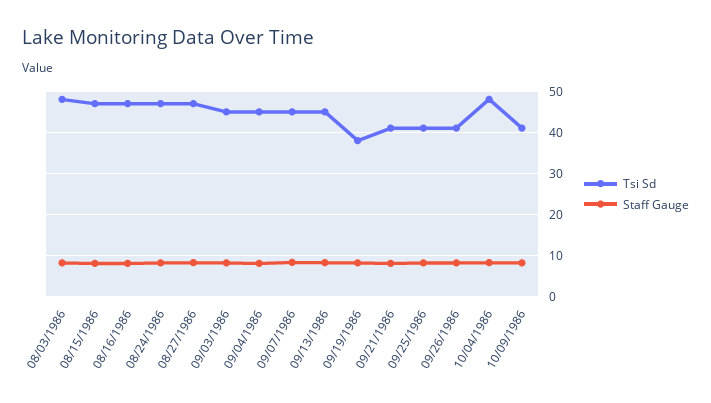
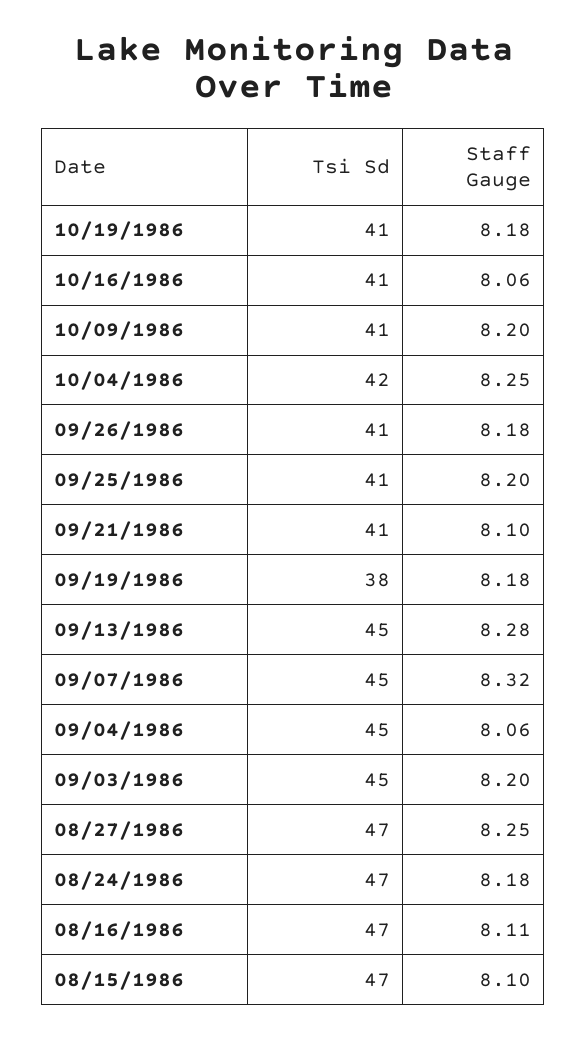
Tsi Sd, 08/03/1986: 48 -> none
Staff Gauge, 08/03/1986: 8 -> none
Tsi Sd, 10/04/1986: 48 -> 42
Tsi Sd, 10/19/1986: none -> 41
Staff Gauge, 10/19/1986: none -> 8.18
Tsi Sd, 10/16/1986: none -> 41
Staff Gauge, 10/16/1986: none -> 8.06

